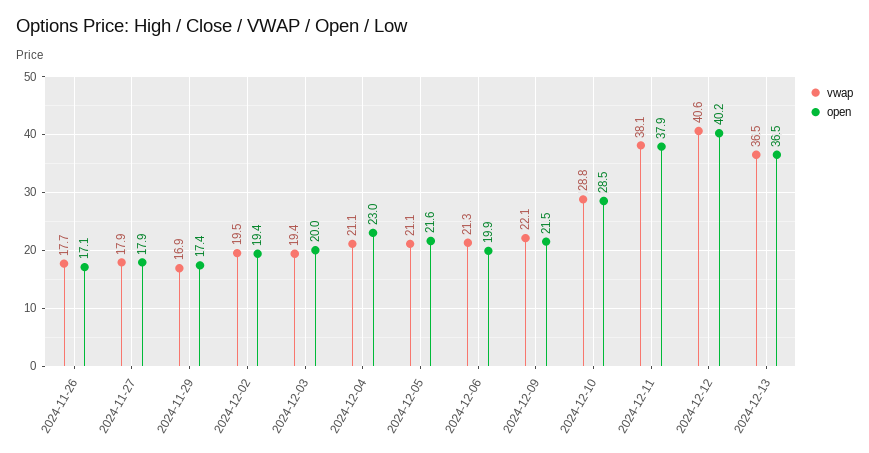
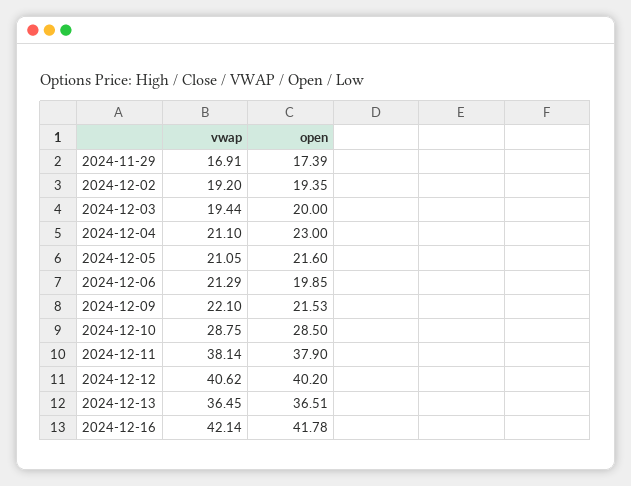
vwap, 2024-11-26: 17.7 -> none
open, 2024-11-26: 17.1 -> none
vwap, 2024-11-27: 17.9 -> none
open, 2024-11-27: 17.9 -> none
vwap, 2024-12-02: 19.5 -> 19.2
vwap, 2024-12-16: none -> 42.14
open, 2024-12-16: none -> 41.78

